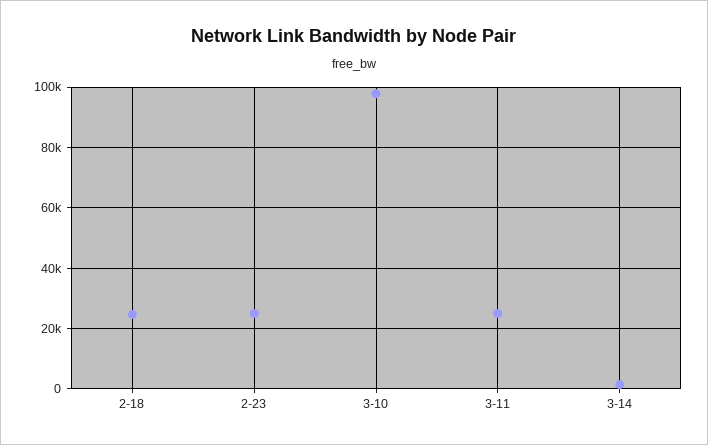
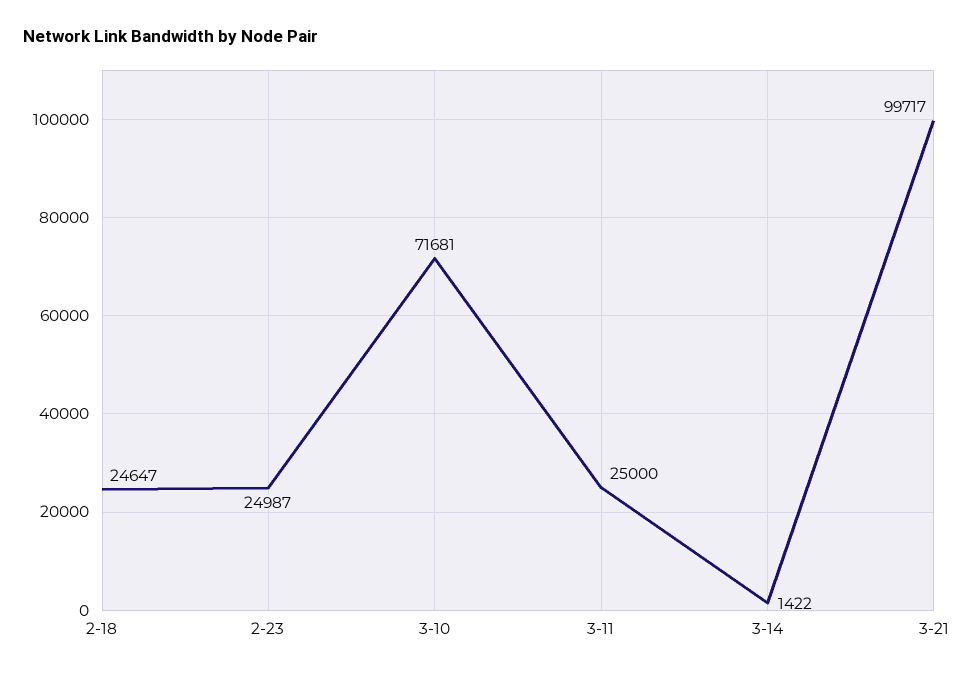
3-10: 98000 -> 71681
3-21: none -> 99717

